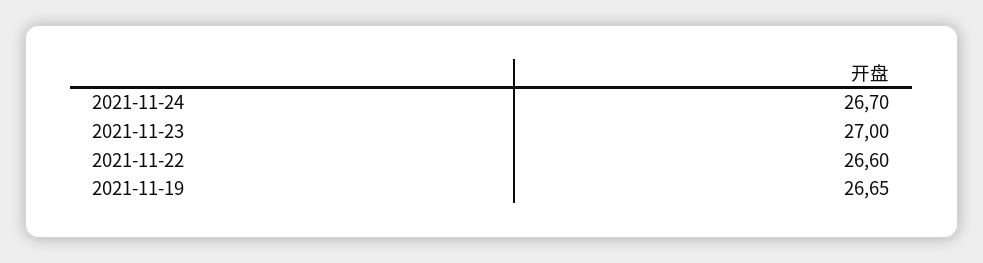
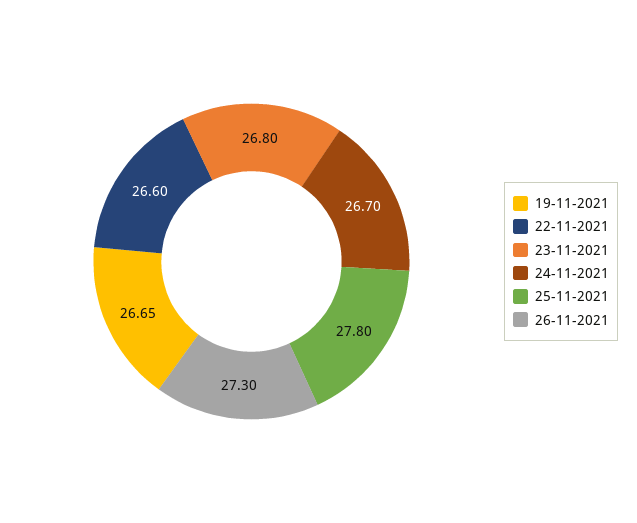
2021-11-23: 27 -> 26.8
25-11-2021: none -> 27.8
26-11-2021: none -> 27.3

